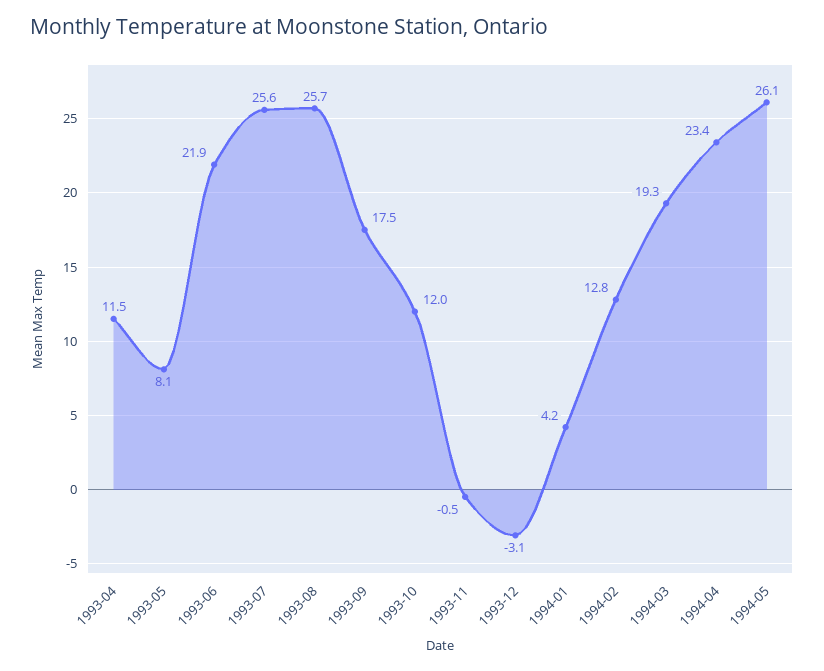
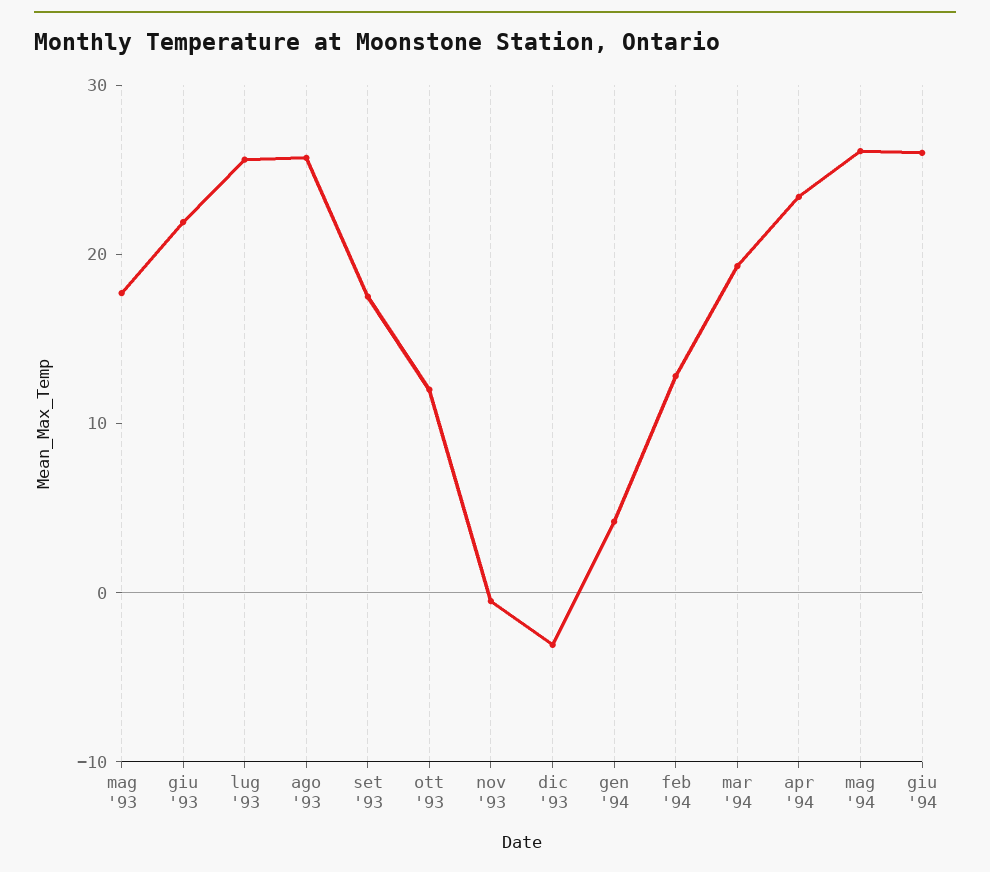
1993-04: 11.5 -> none
1993-05: 8.1 -> 18
giu '94: none -> 26

